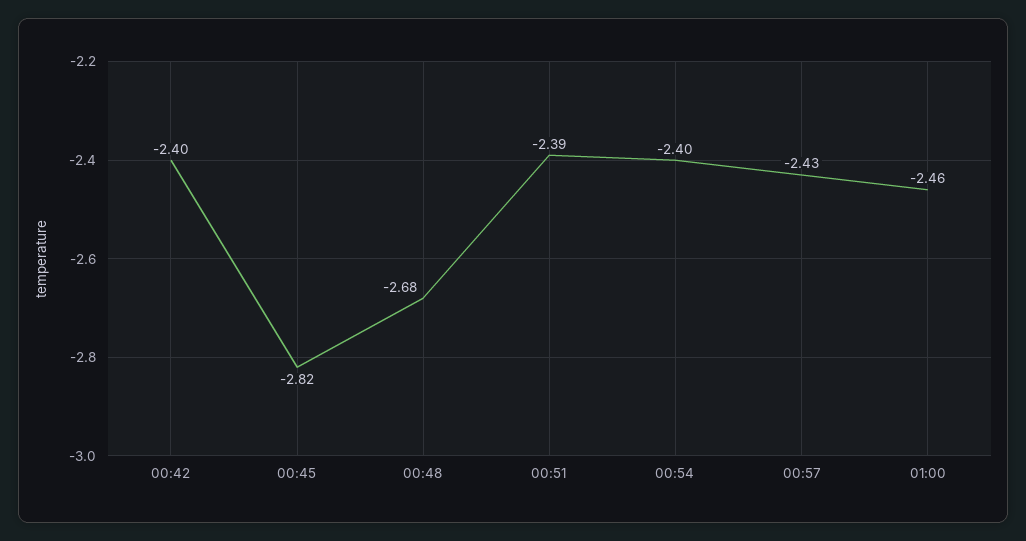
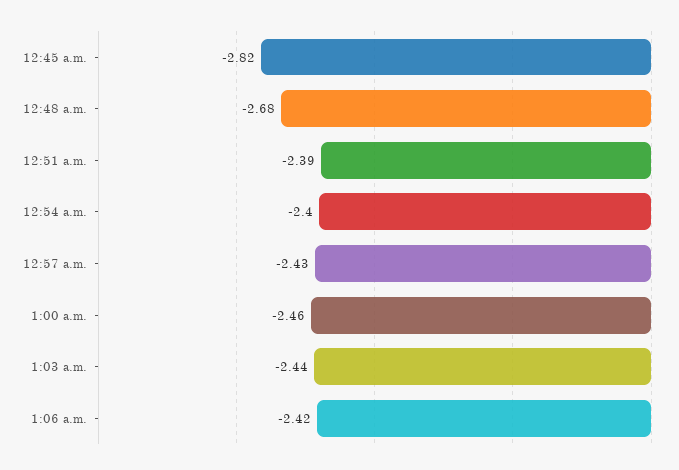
00:42: -2.4 -> none
1:03 a.m.: none -> -2.44
1:06 a.m.: none -> -2.42

